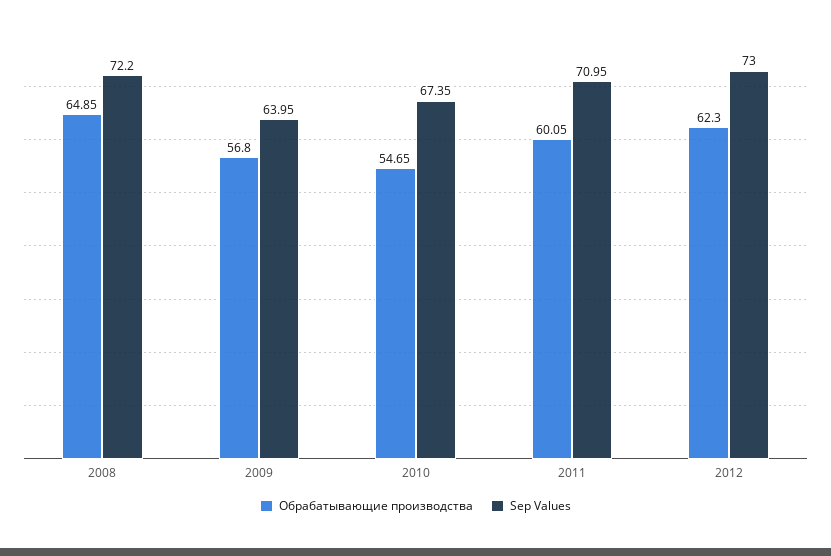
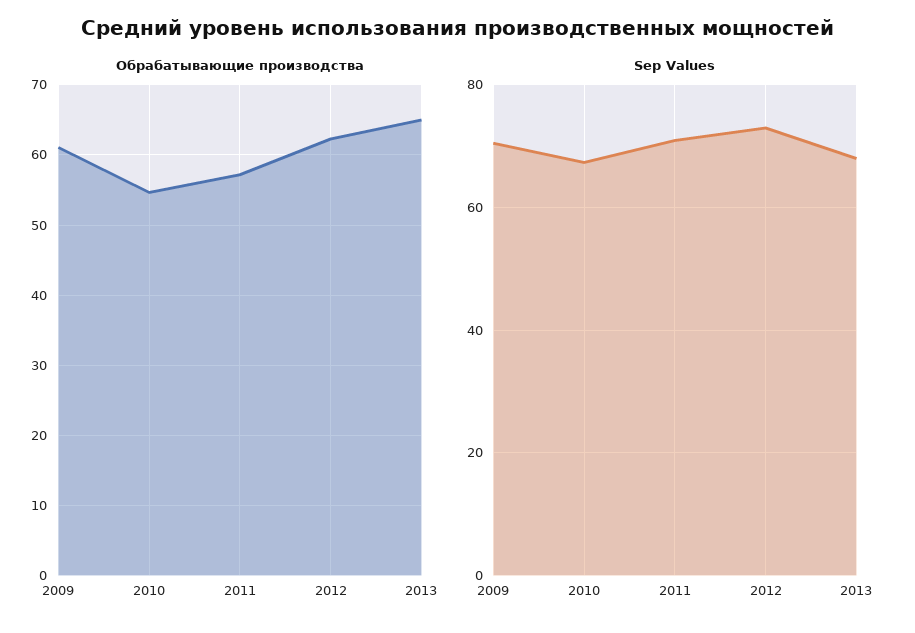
Обрабатывающие производства, 2008: 64.85 -> none
Sep Values, 2008: 72.2 -> none
Обрабатывающие производства, 2009: 56.8 -> 61
Sep Values, 2009: 63.95 -> 70
Обрабатывающие производства, 2011: 60.05 -> 57
Обрабатывающие производства, 2013: none -> 65
Sep Values, 2013: none -> 68

